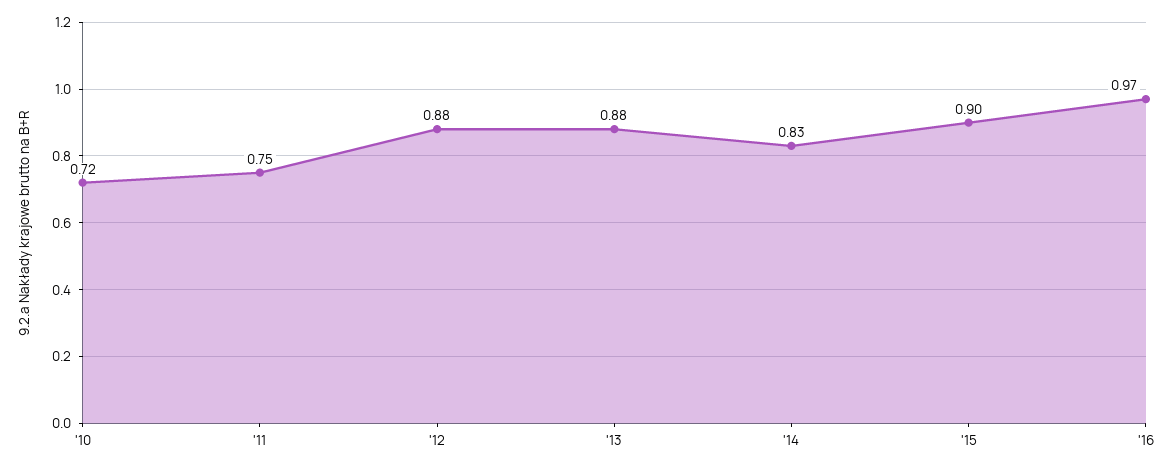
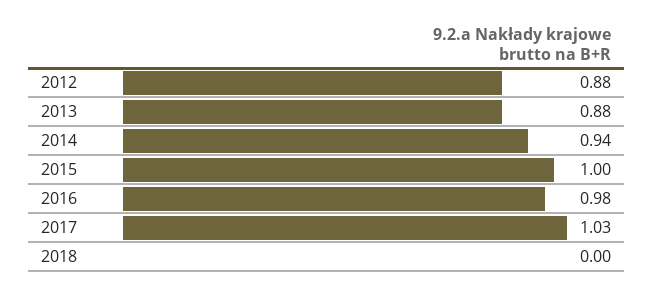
'10: 0.72 -> none
'11: 0.75 -> none
'14: 0.83 -> 0.94
'15: 0.9 -> 1
'16: 0.97 -> 0.98
2017: none -> 1.03
2018: none -> 0

